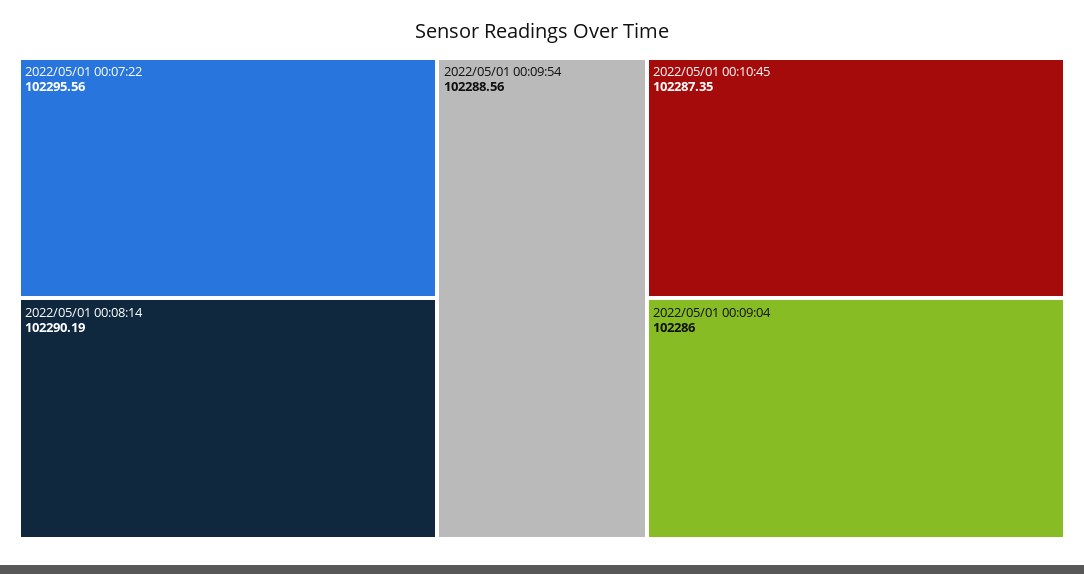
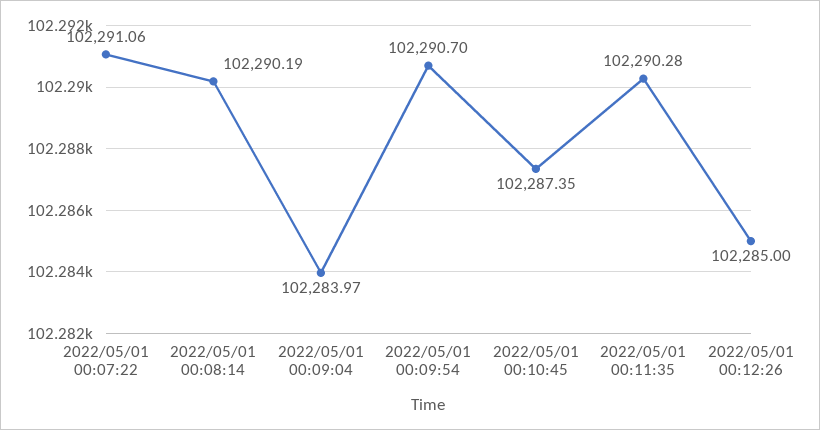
2022/05/01 00:07:22: 102295.56 -> 102291.06
2022/05/01 00:09:54: 102288.56 -> 102290.7
2022/05/01 00:09:04: 102286 -> 102283.97
2022/05/01 00:11:35: none -> 102290.28
2022/05/01 00:12:26: none -> 102285

